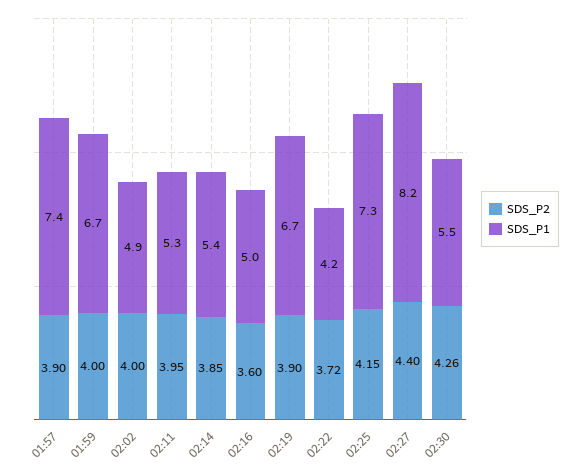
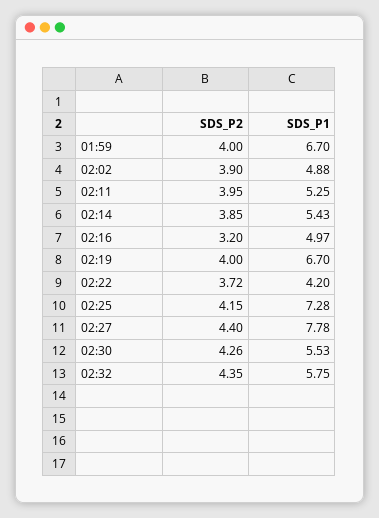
SDS_P2, 01:57: 3.9 -> none
SDS_P1, 01:57: 7.4 -> none
SDS_P2, 02:02: 4 -> 3.9
SDS_P2, 02:16: 3.6 -> 3.2
SDS_P2, 02:19: 3.9 -> 4
SDS_P1, 02:27: 8.2 -> 7.78
SDS_P2, 02:32: none -> 4.35
SDS_P1, 02:32: none -> 5.75

